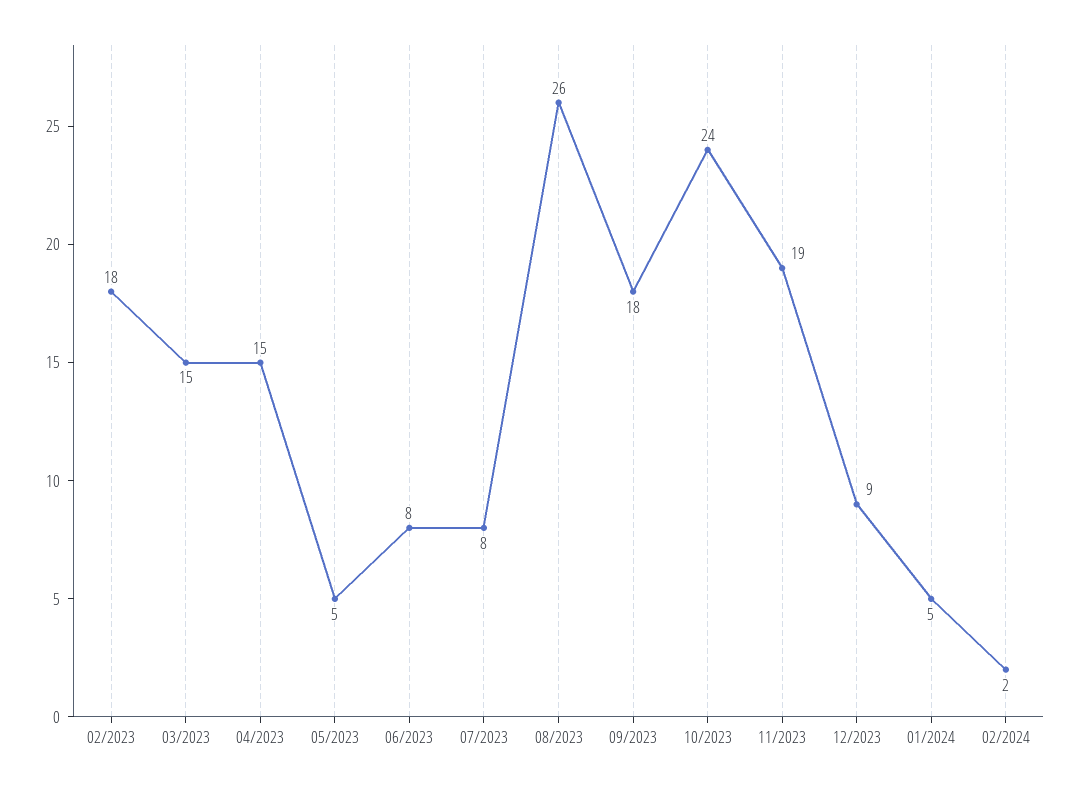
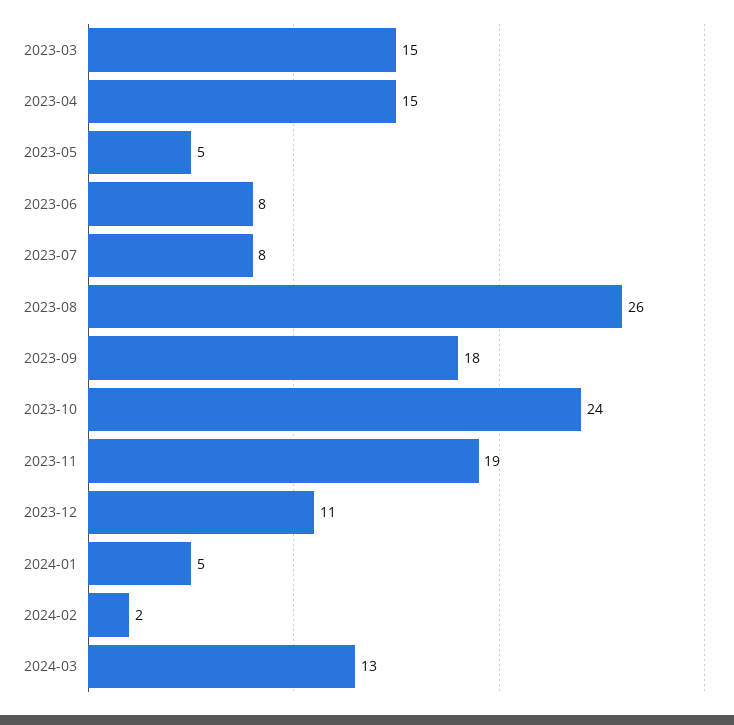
02/2023: 18 -> none
12/2023: 9 -> 11
2024-03: none -> 13

